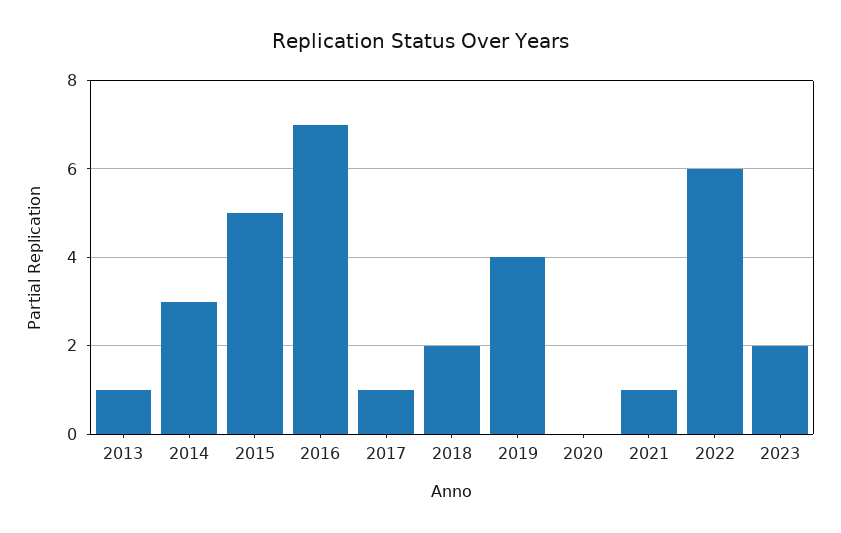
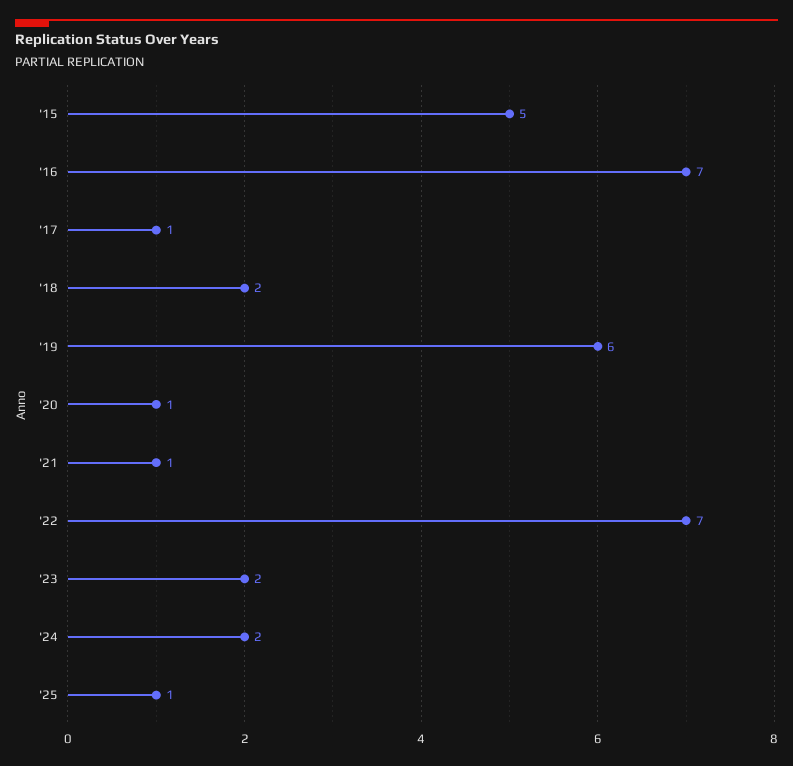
2013: 1 -> none
2014: 3 -> none
2019: 4 -> 6
2020: 0 -> 1
2022: 6 -> 7
'24: none -> 2
'25: none -> 1

